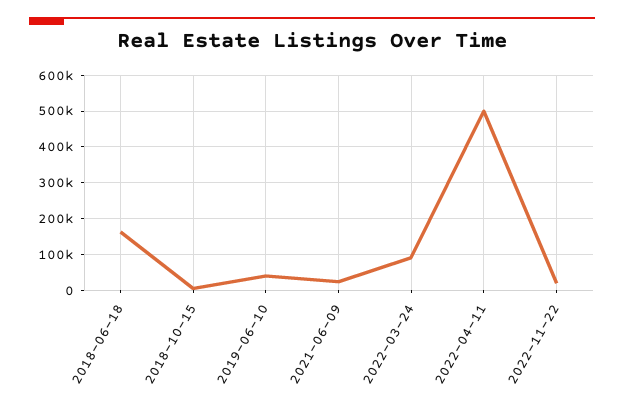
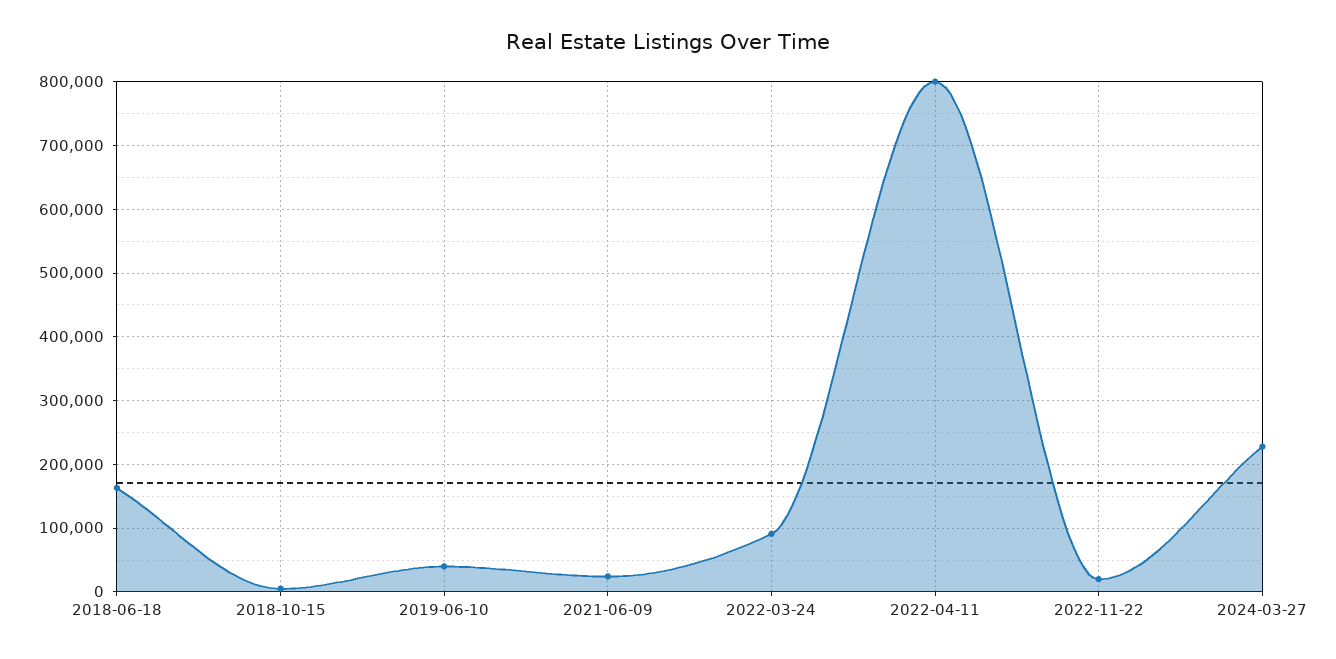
2022-04-11: 500000 -> 800000
2024-03-27: none -> 230000

